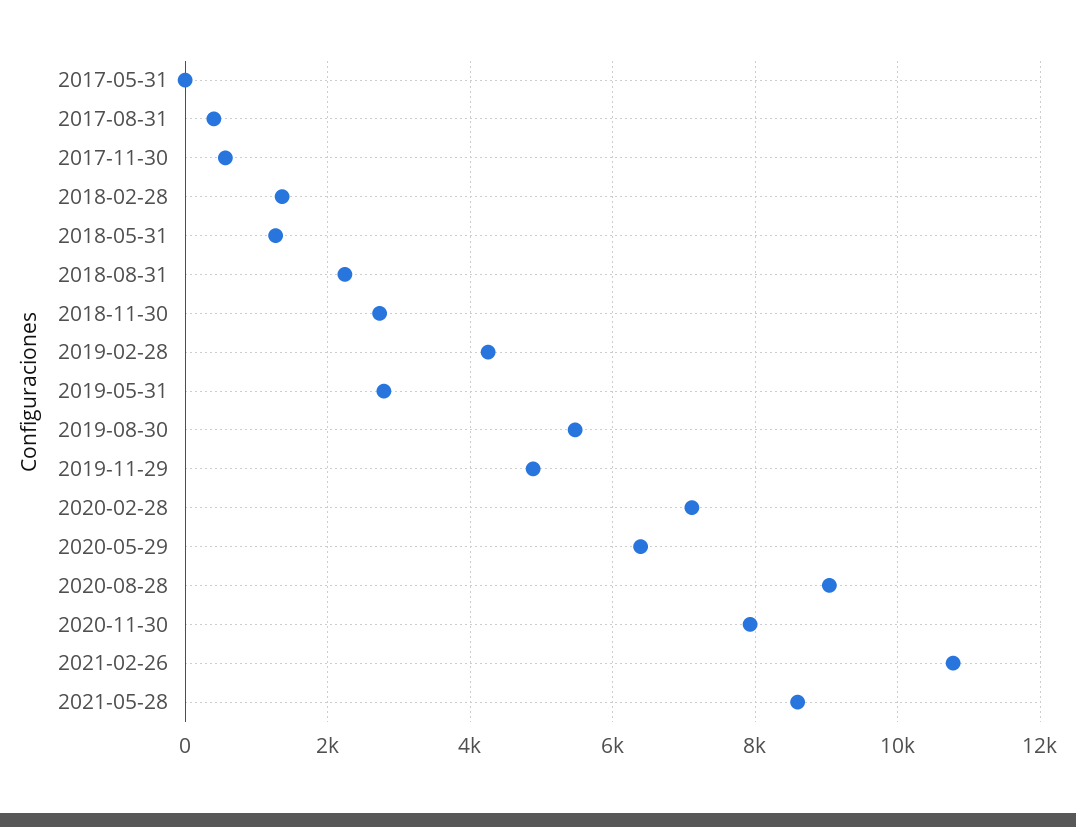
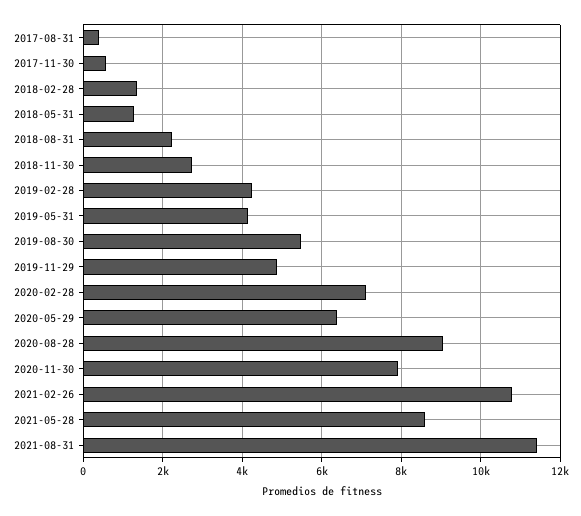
2017-05-31: 0 -> none
2019-05-31: 2800 -> 4200
2021-08-31: none -> 11400

